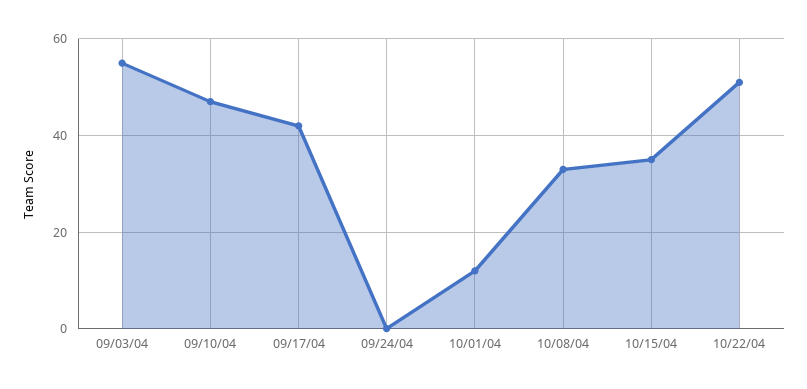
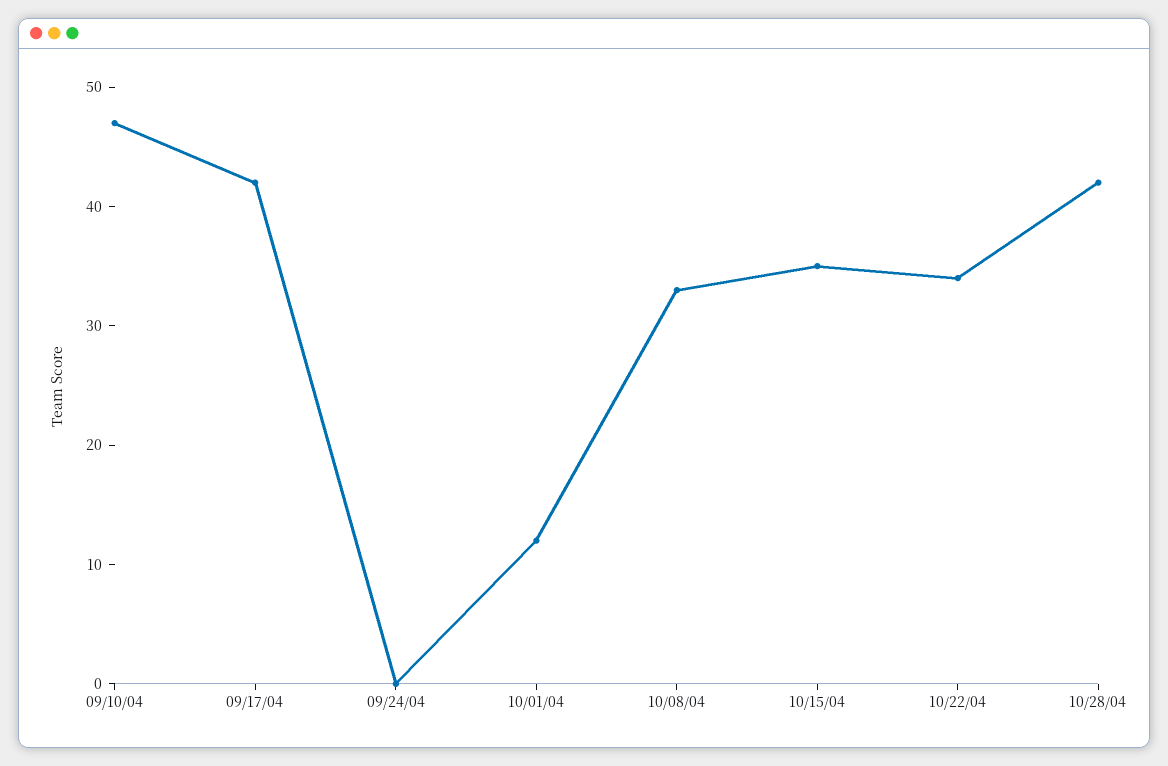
09/03/04: 55 -> none
10/22/04: 50 -> 34
10/28/04: none -> 42

